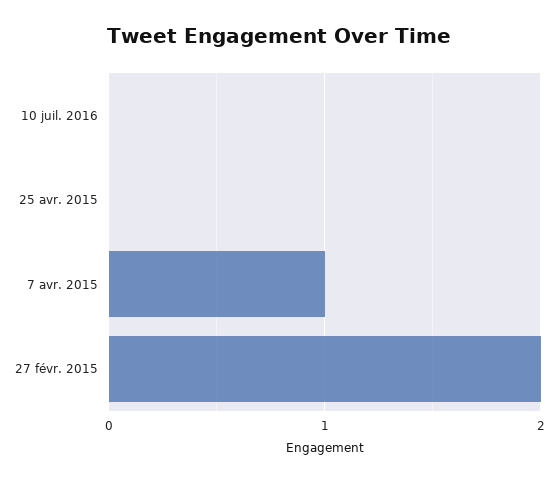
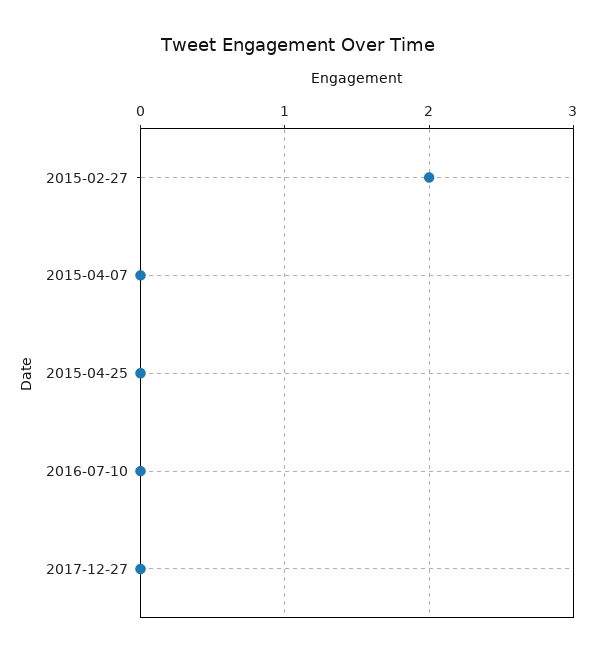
7 avr. 2015: 1 -> 0
2017-12-27: none -> 0

